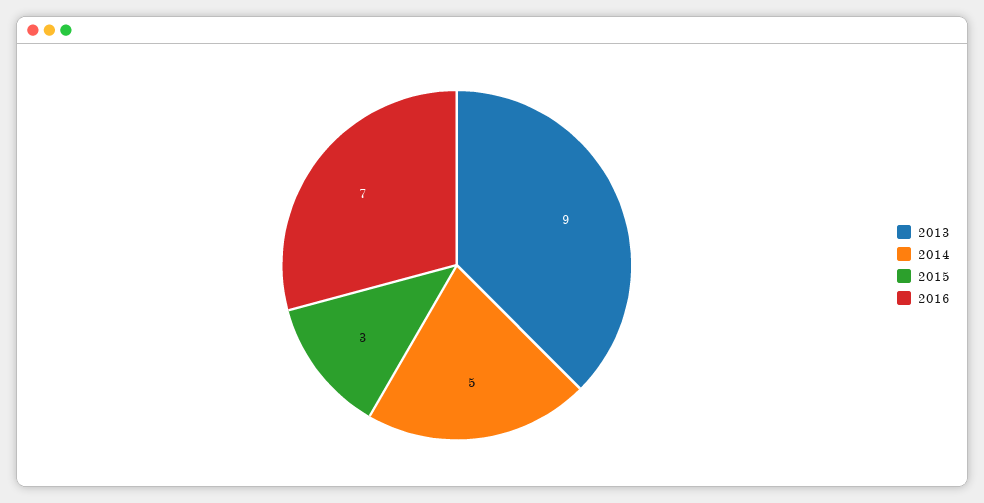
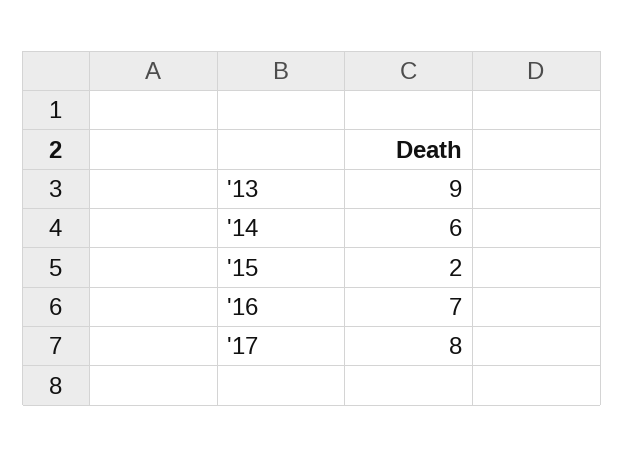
2014: 5 -> 6
2015: 3 -> 2
'17: none -> 8

